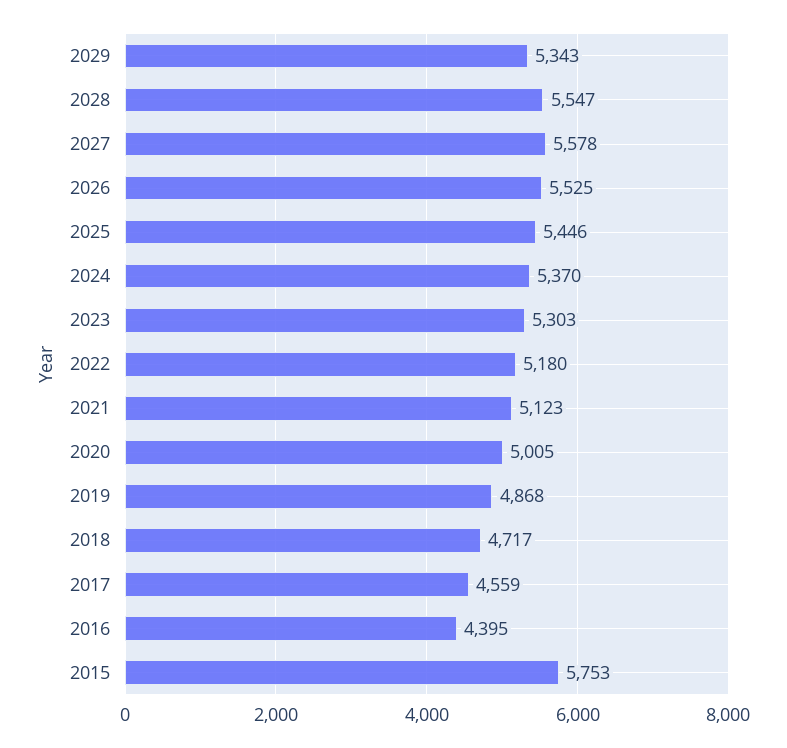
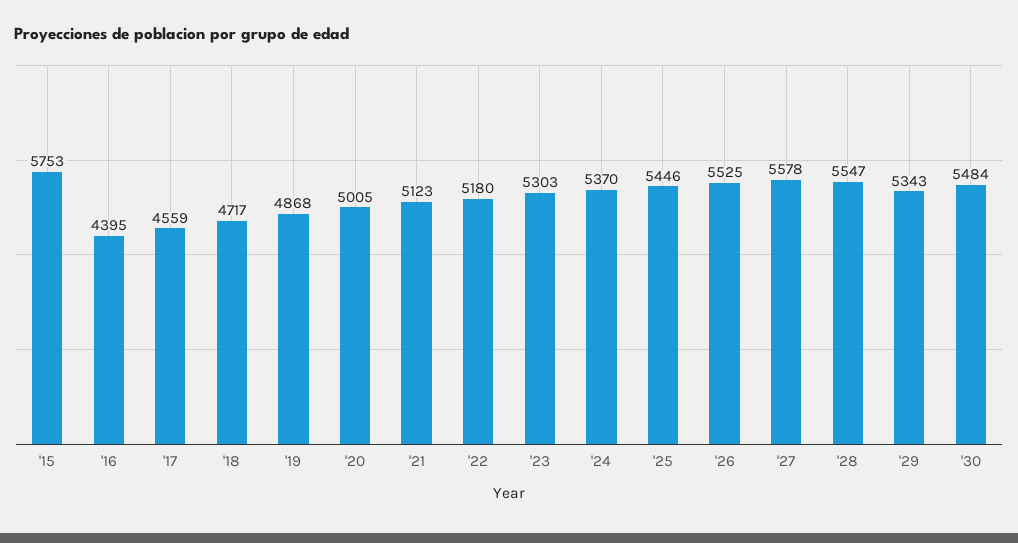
'30: none -> 5484

